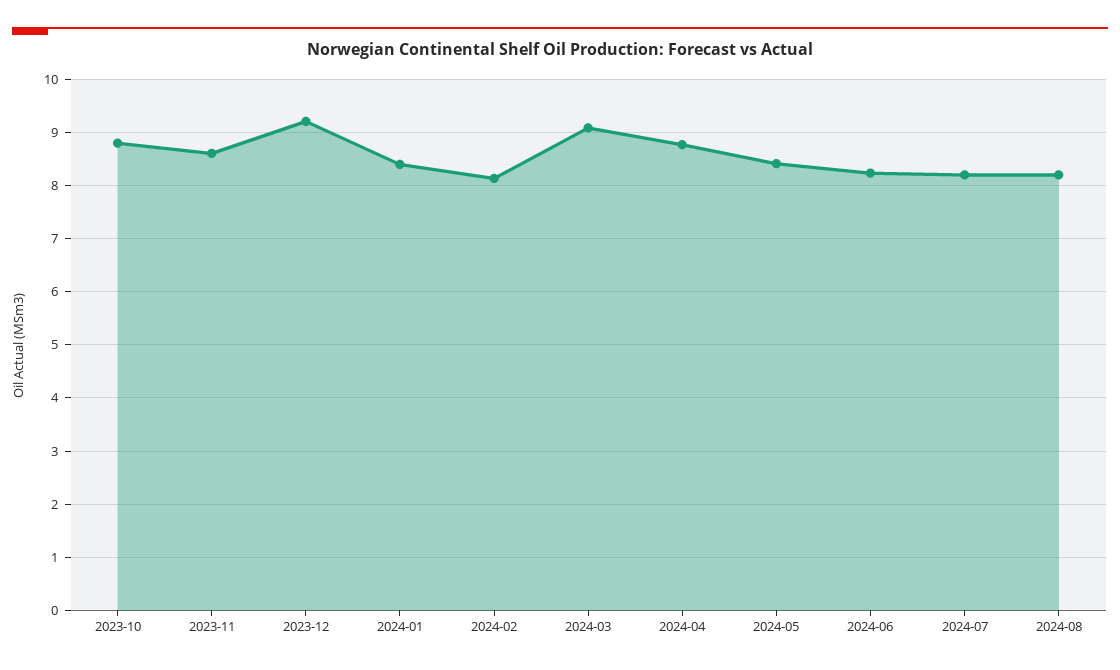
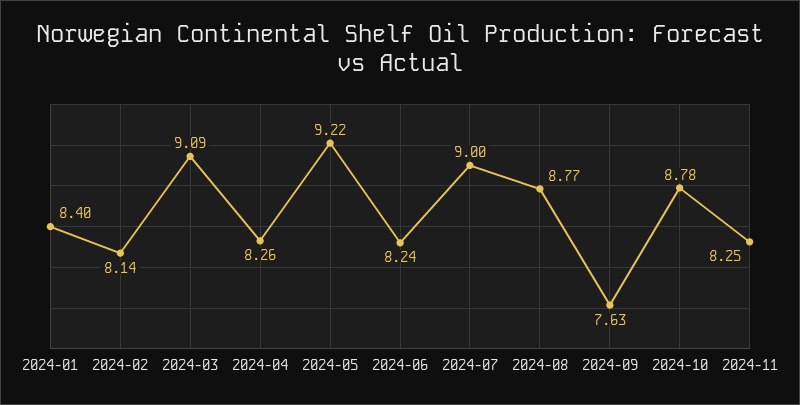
2023-10: 8.8 -> none
2023-11: 8.6 -> none
2023-12: 9.2 -> none
2024-04: 8.8 -> 8.26
2024-05: 8.4 -> 9.22
2024-07: 8.2 -> 9
2024-08: 8.2 -> 8.77
2024-09: none -> 7.63
2024-10: none -> 8.78
2024-11: none -> 8.25

